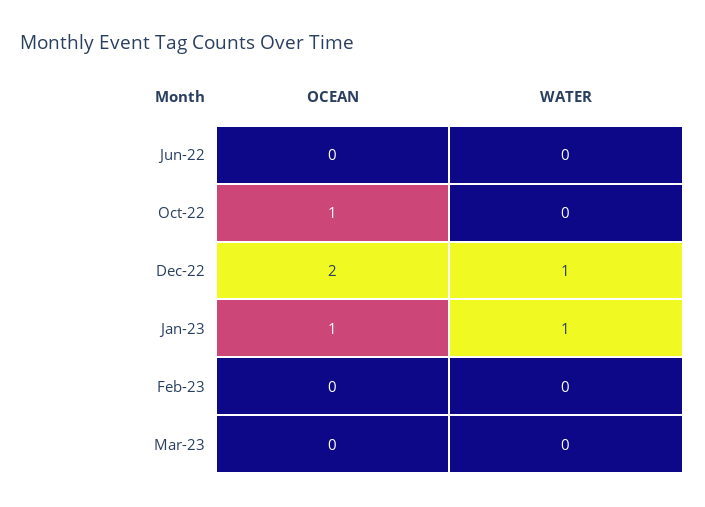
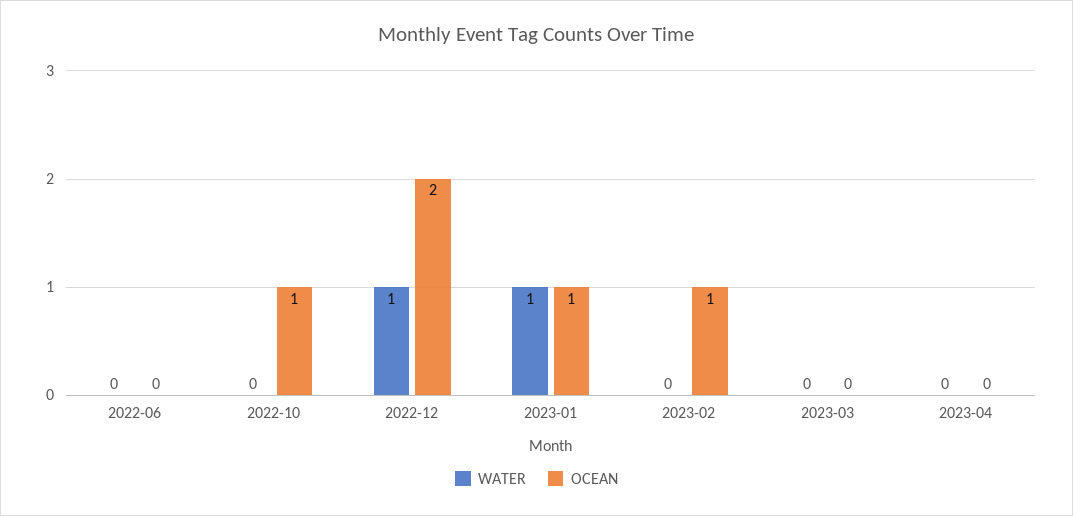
OCEAN, Feb-23: 0 -> 1
WATER, 2023-04: none -> 0
OCEAN, 2023-04: none -> 0

